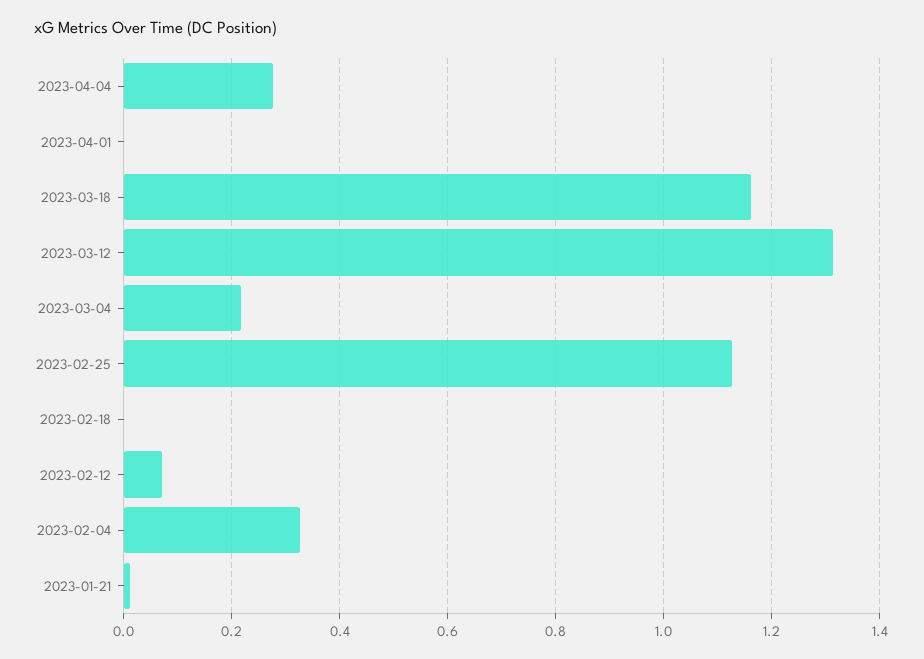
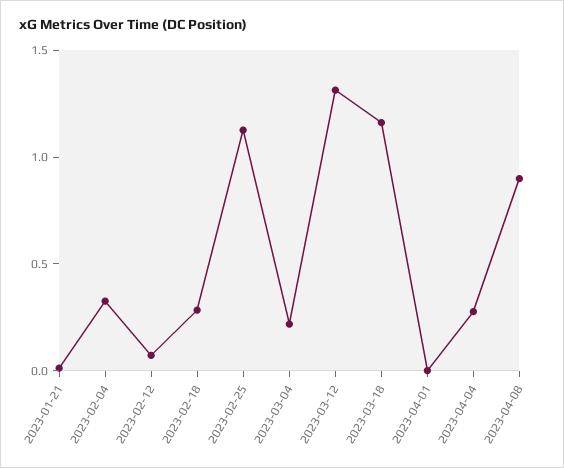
2023-02-18: 0 -> 0.3
2023-04-08: none -> 0.9

